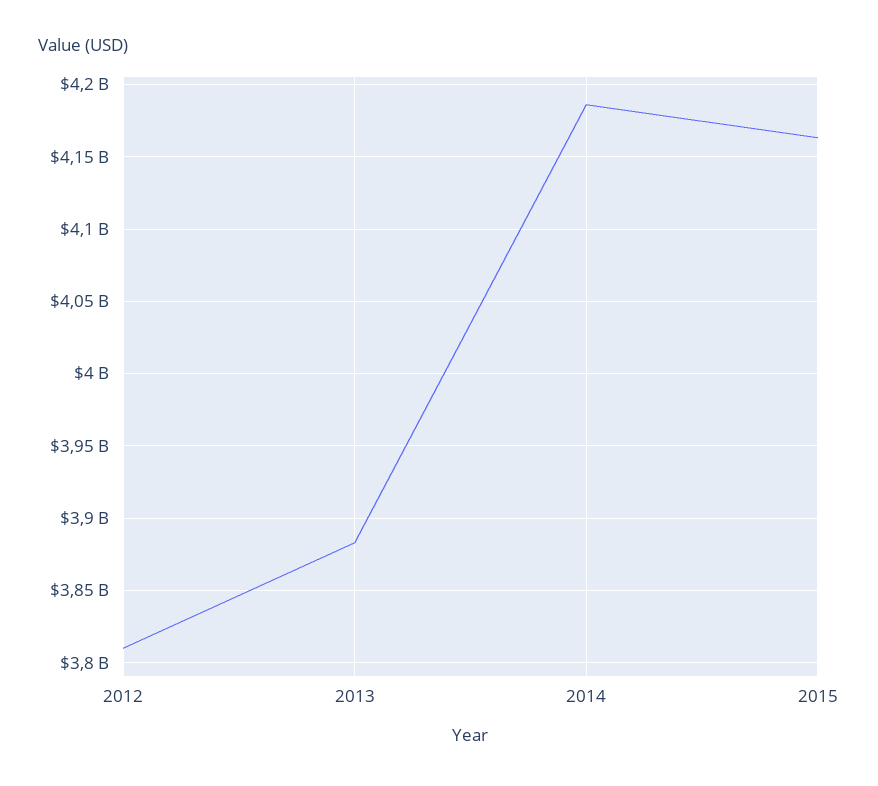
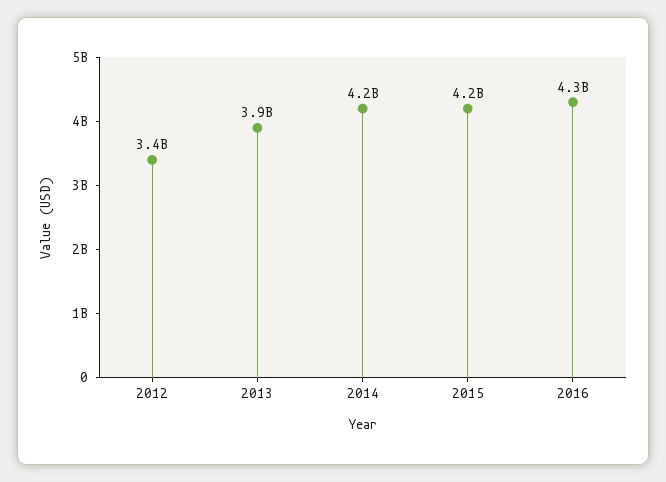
2012: 3810000000 -> 3400000000
2016: none -> 4300000000

